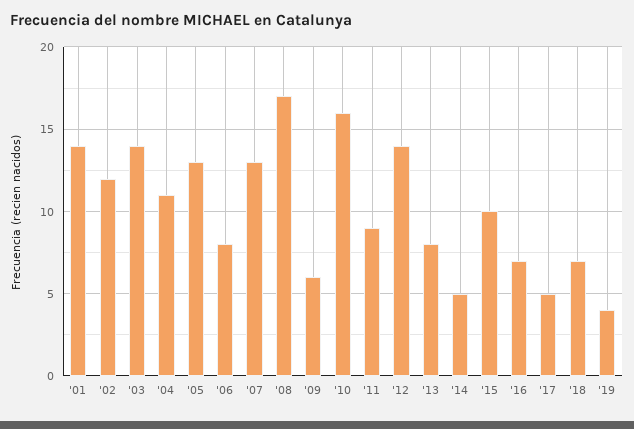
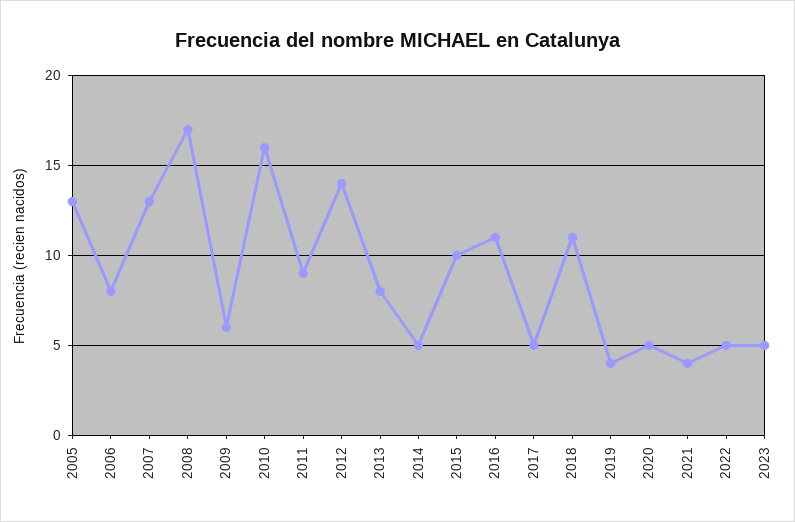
'01: 14 -> none
'02: 12 -> none
'03: 14 -> none
'04: 11 -> none
'16: 7 -> 11
'18: 7 -> 11
2020: none -> 5
2021: none -> 4
2022: none -> 5
2023: none -> 5

